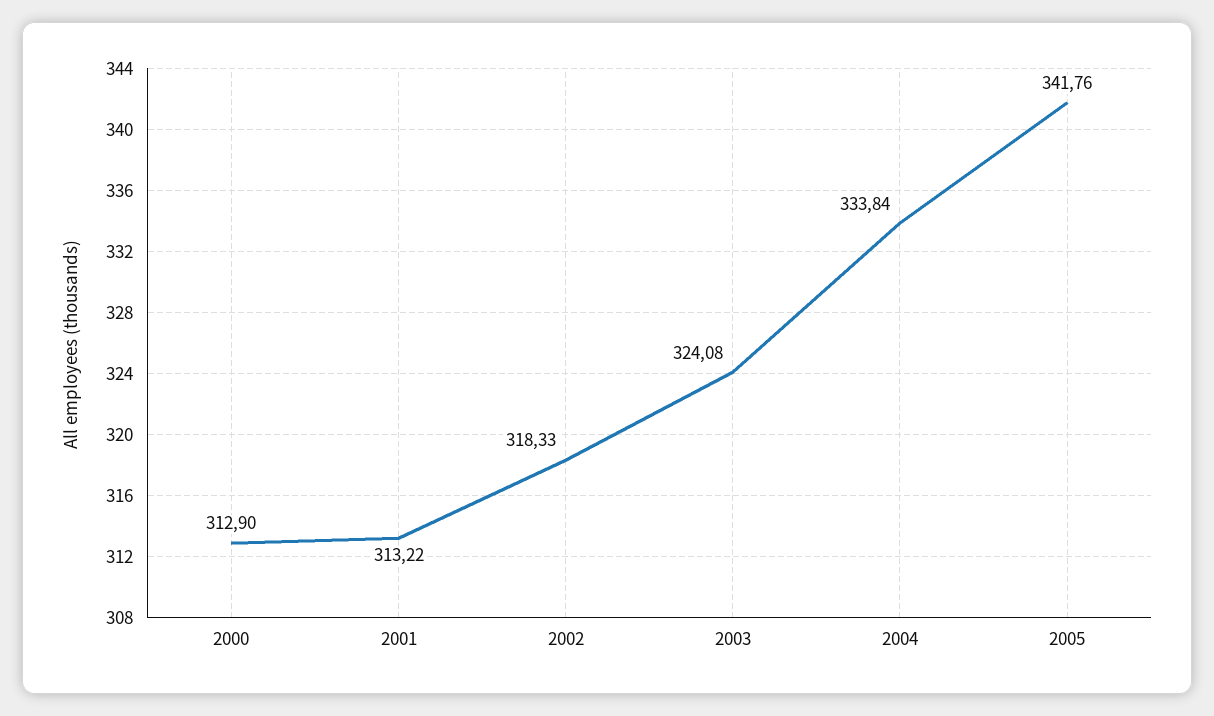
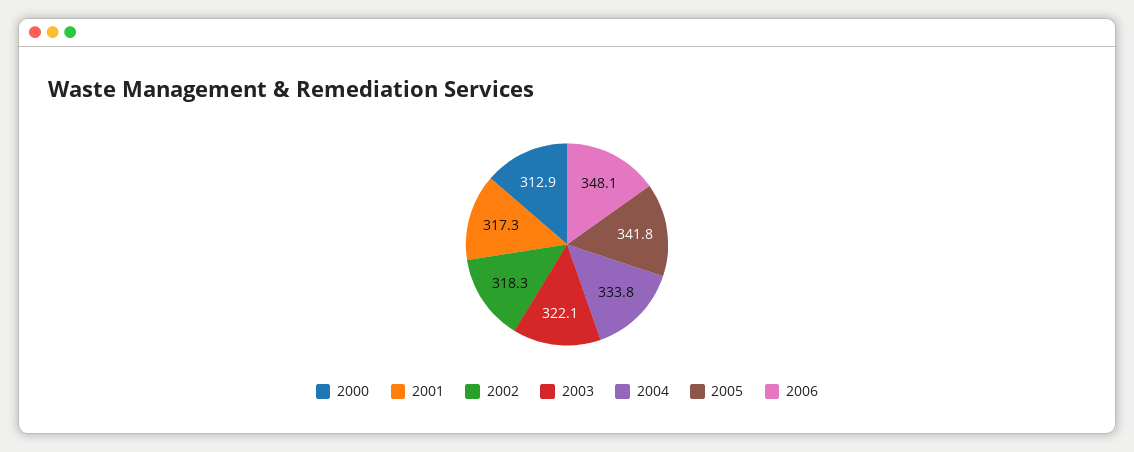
2001: 313.22 -> 317.3
2003: 324.08 -> 322.1
2006: none -> 348.1

